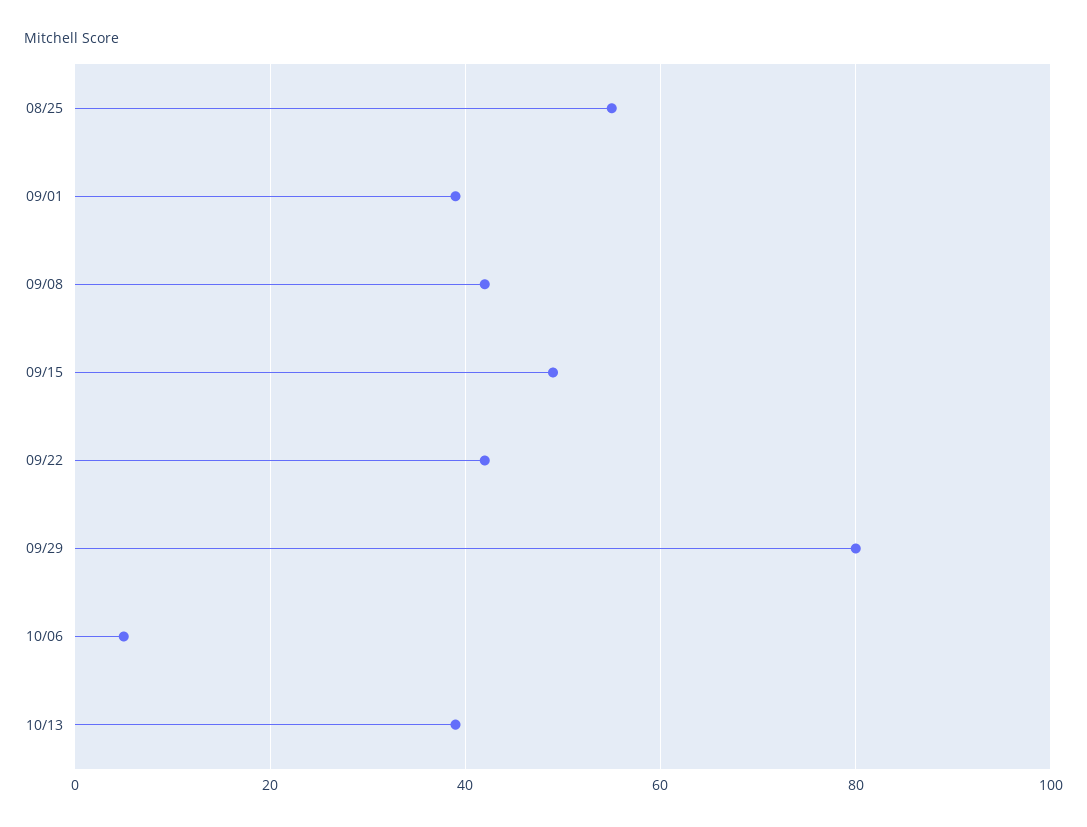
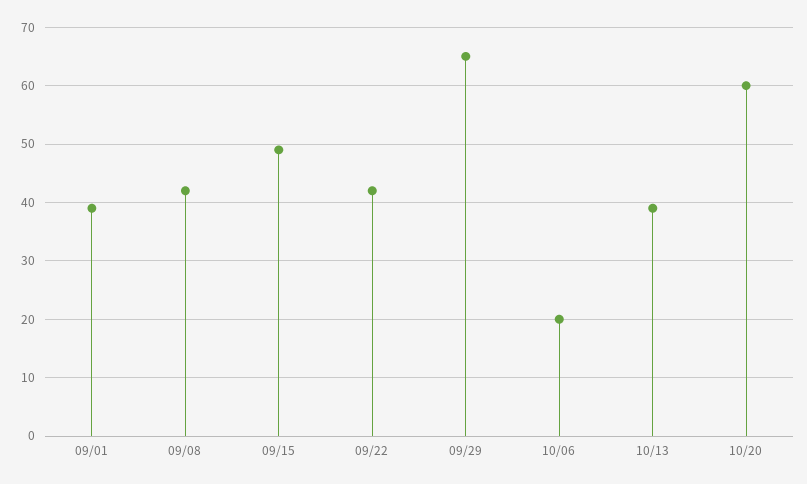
08/25: 55 -> none
09/29: 80 -> 65
10/06: 5 -> 20
10/20: none -> 60

